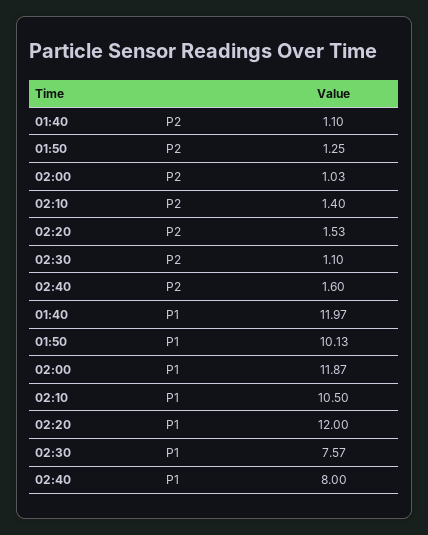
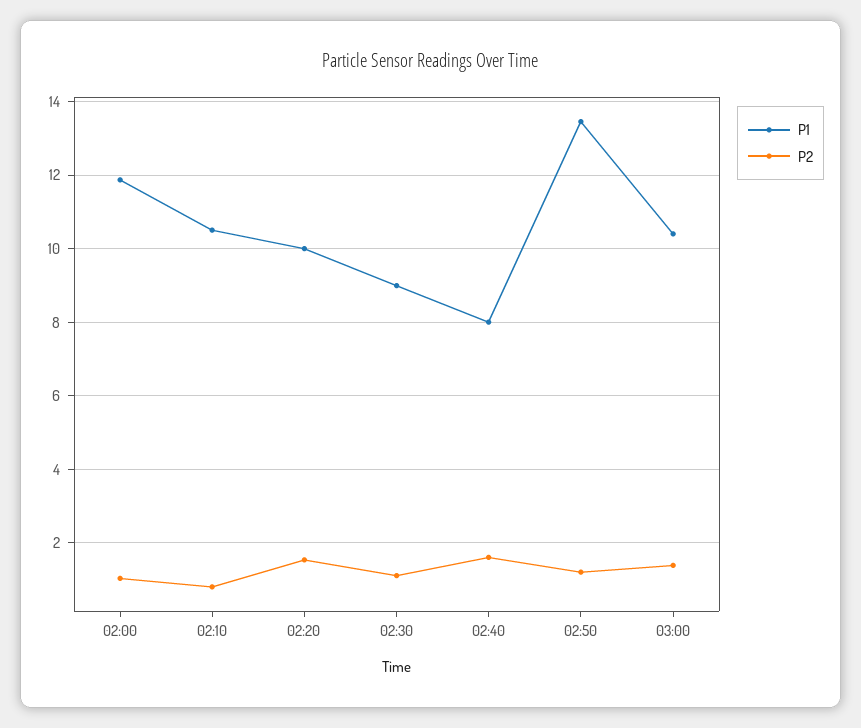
P2, 01:40: 1.1 -> none
P2, 01:50: 1.25 -> none
P2, 02:10: 1.4 -> 0.8
P1, 01:40: 11.97 -> none
P1, 01:50: 10.13 -> none
P1, 02:20: 12 -> 10
P1, 02:30: 7.57 -> 9
P1, 02:50: none -> 13.4
P2, 02:50: none -> 1.2
P1, 03:00: none -> 10.4
P2, 03:00: none -> 1.4

